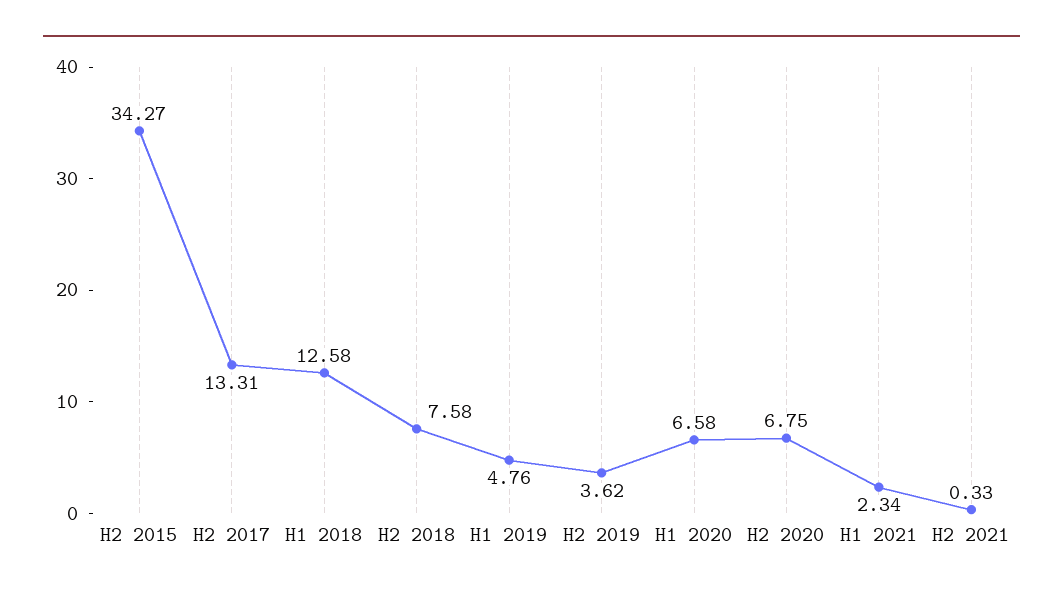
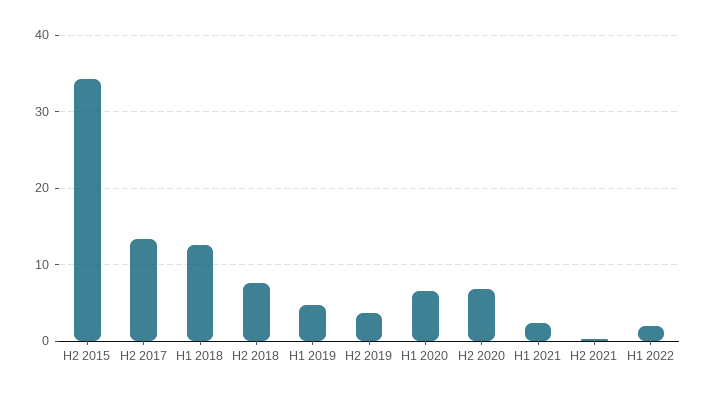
H1 2022: none -> 2

